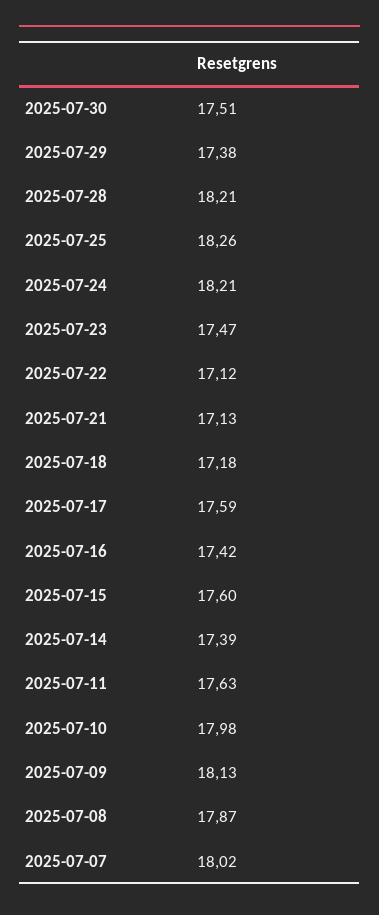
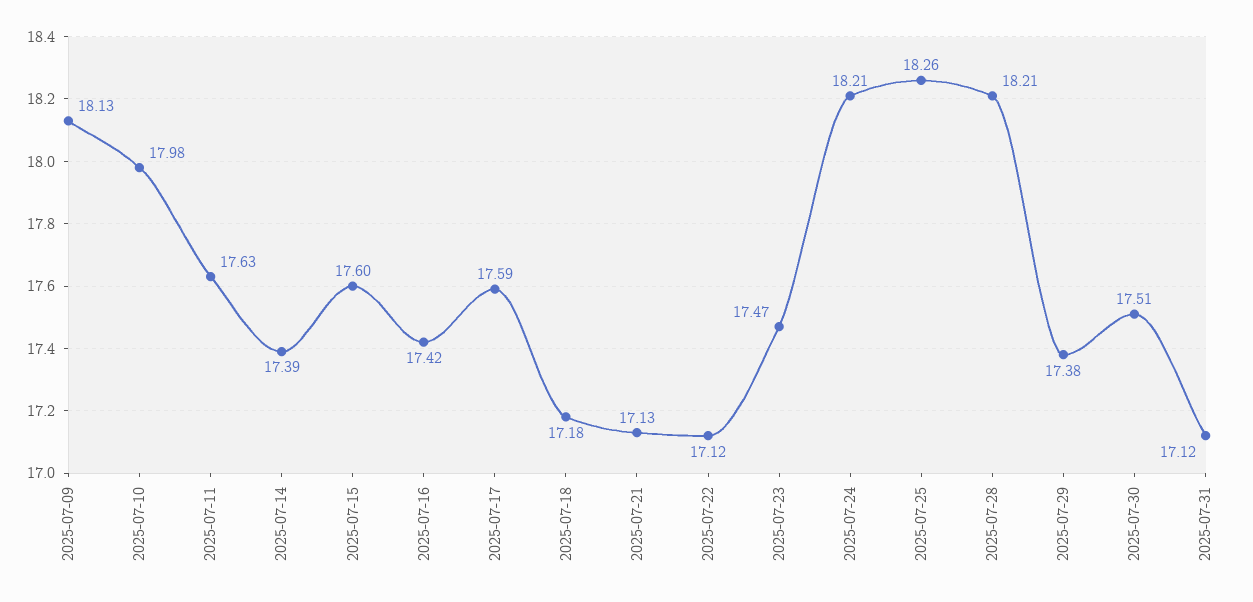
2025-07-08: 17.87 -> none
2025-07-07: 18.02 -> none
2025-07-31: none -> 17.12

